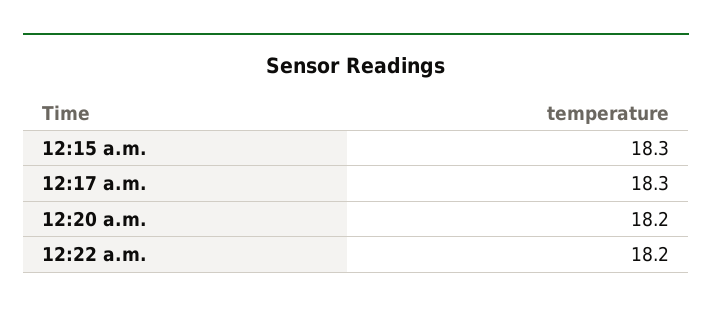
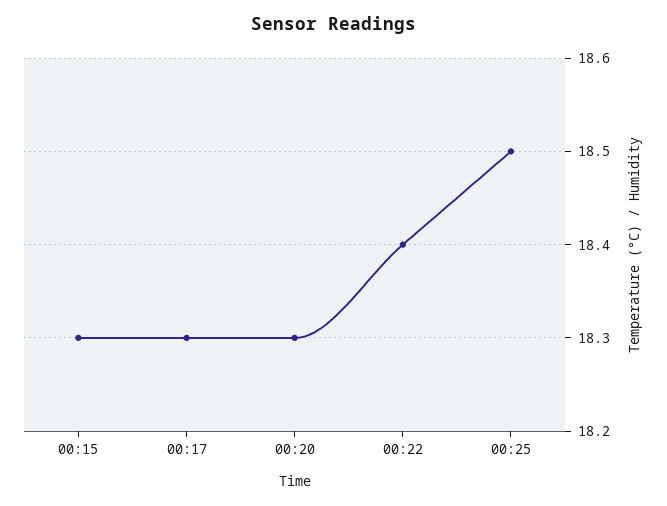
12:20 a.m.: 18.2 -> 18.3
12:22 a.m.: 18.2 -> 18.4
00:25: none -> 18.5

